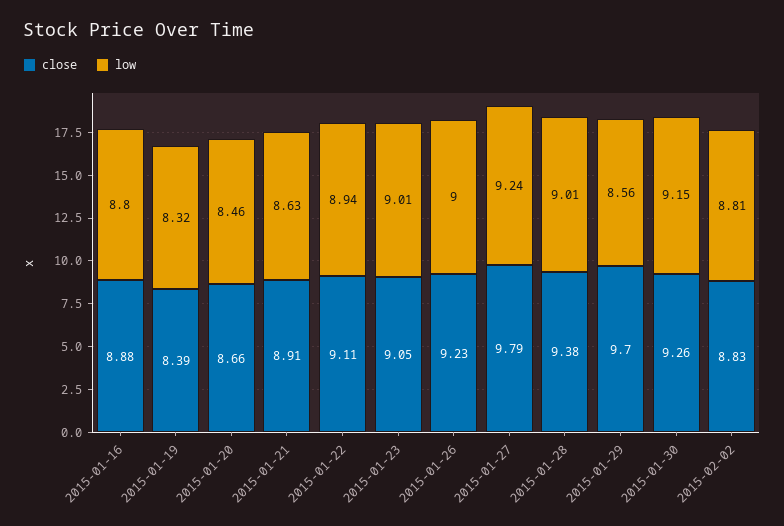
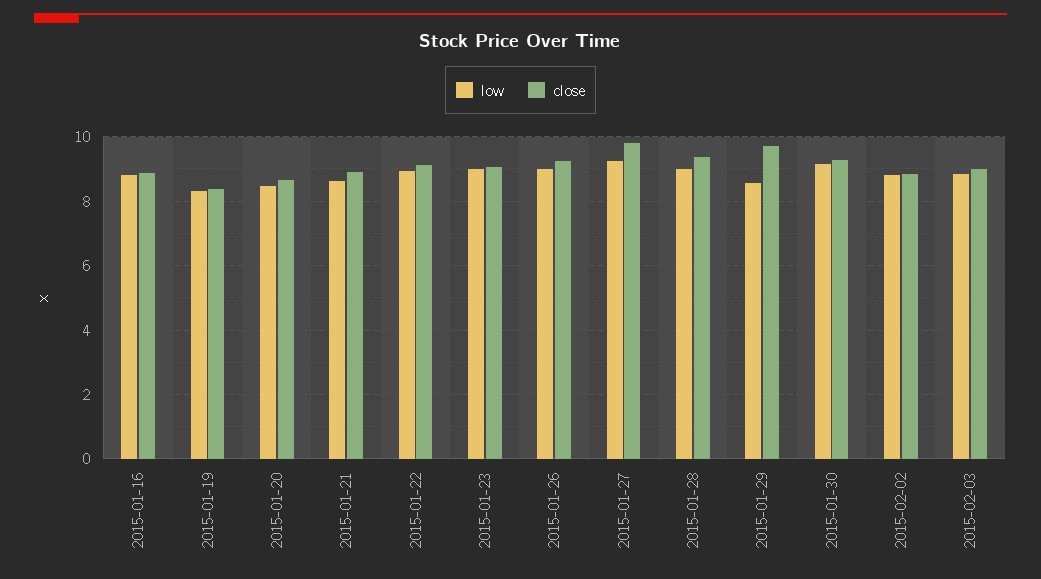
low, 2015-02-03: none -> 8.8
close, 2015-02-03: none -> 9

